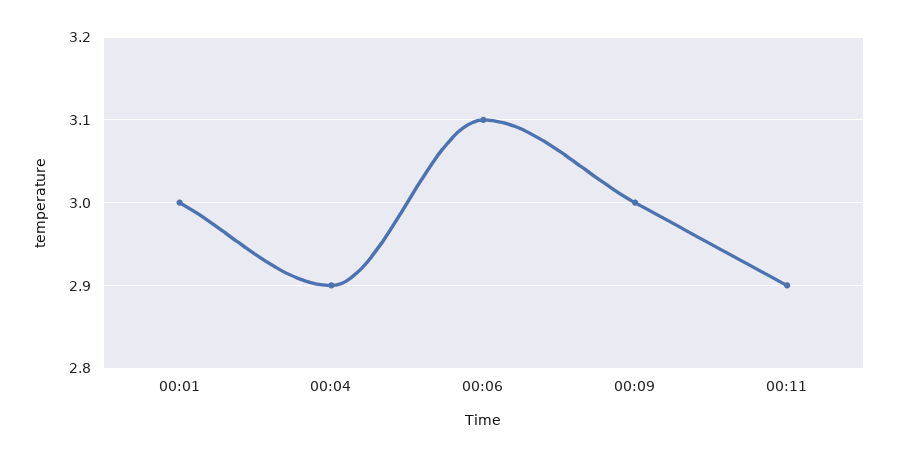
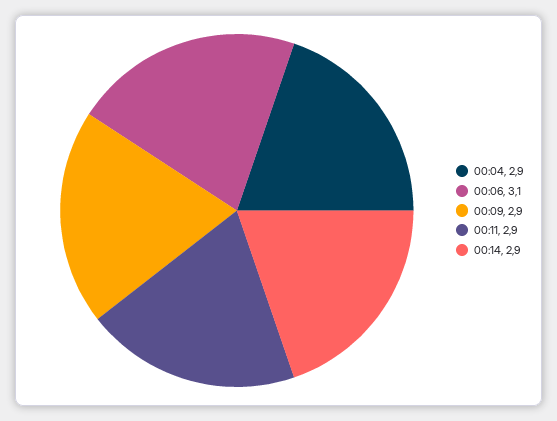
00:01: 3 -> none
00:09: 3 -> 2.9
00:14: none -> 2.9

